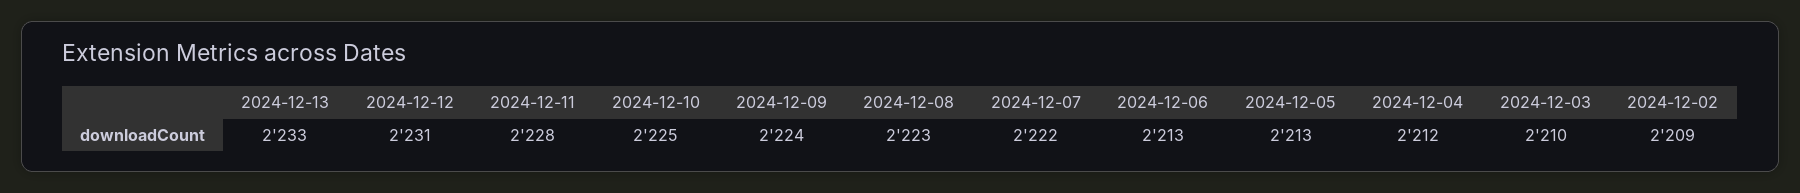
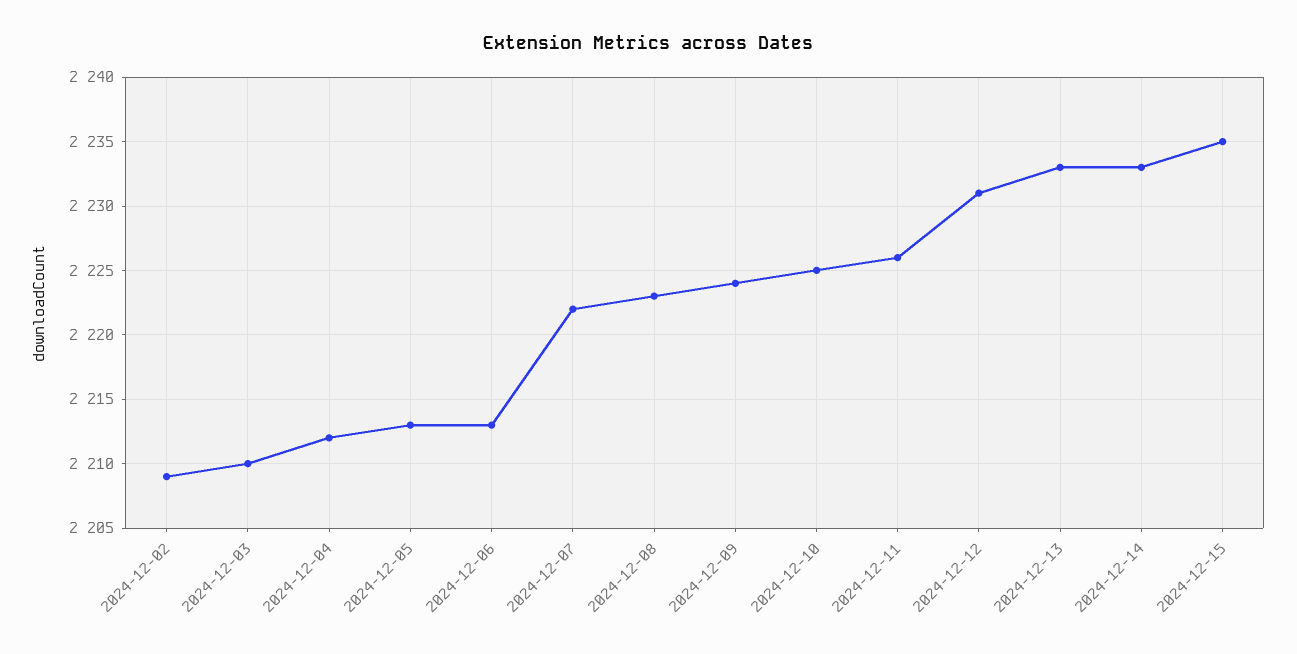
2024-12-11: 2228 -> 2226
2024-12-14: none -> 2233
2024-12-15: none -> 2235

